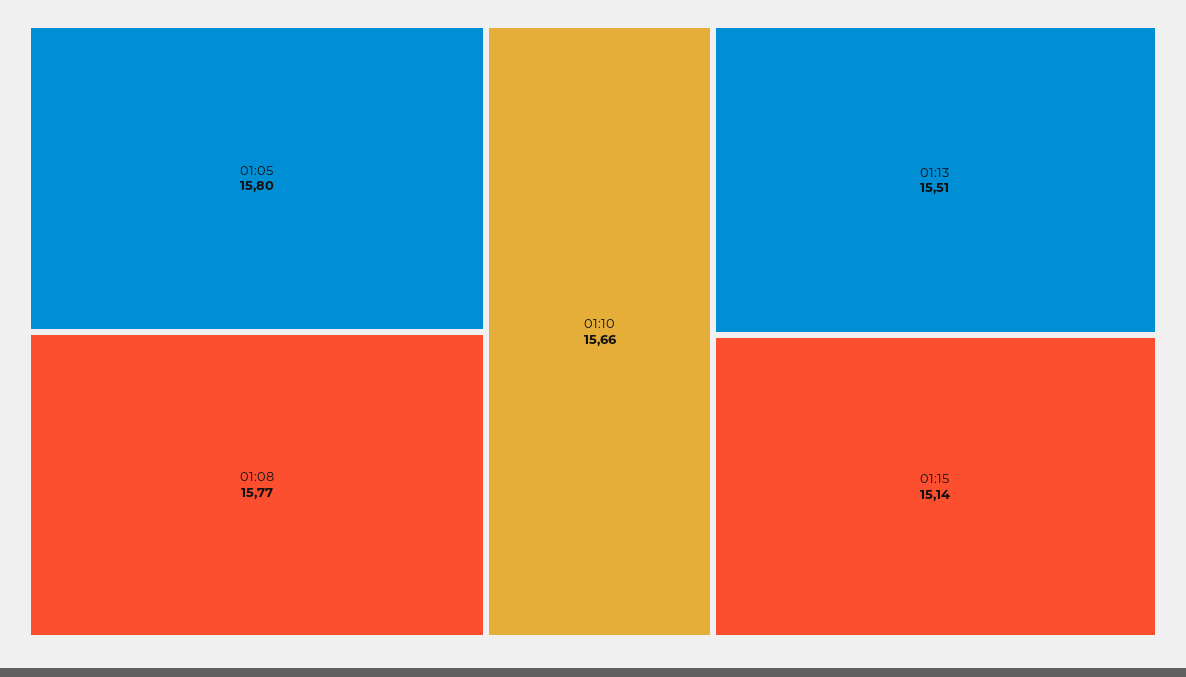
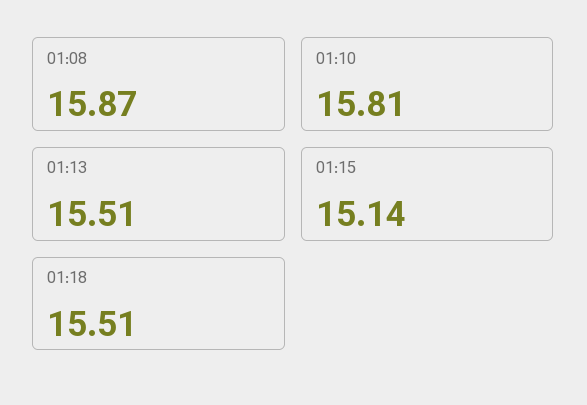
01:05: 15.8 -> none
01:08: 15.77 -> 15.87
01:10: 15.66 -> 15.81
01:18: none -> 15.51

